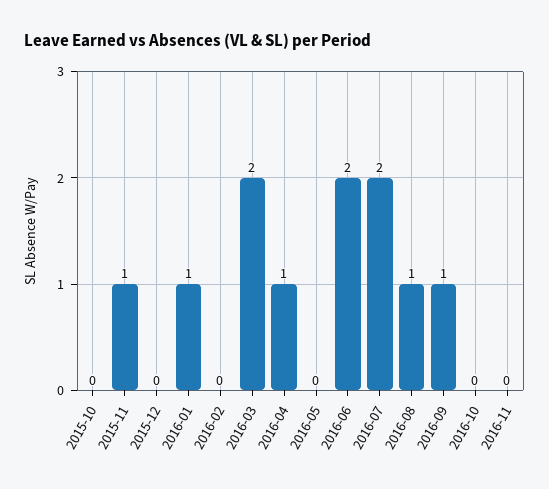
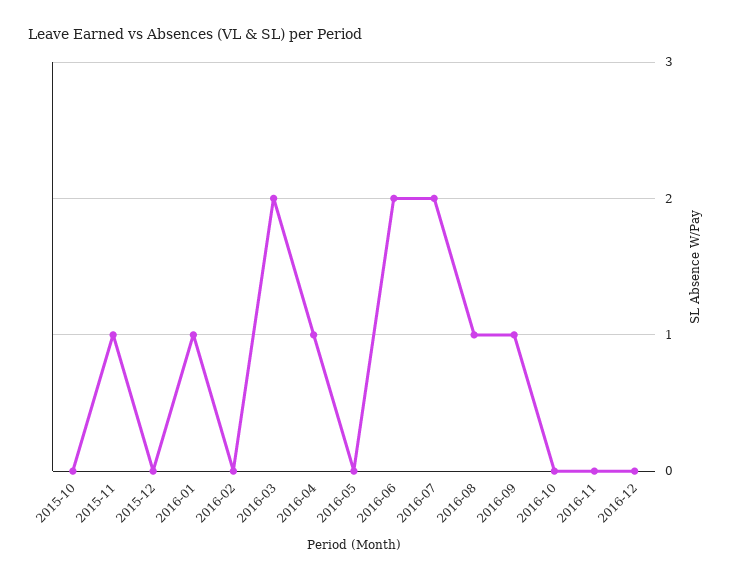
2016-12: none -> 0

